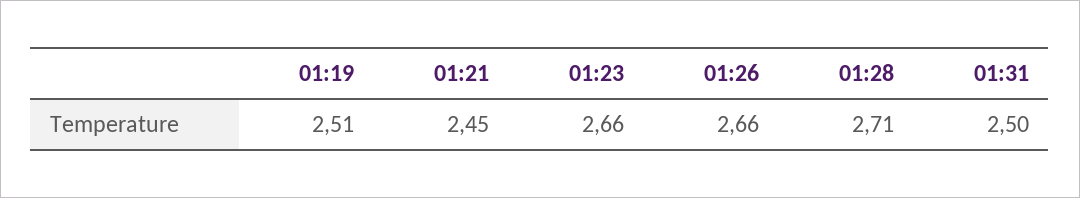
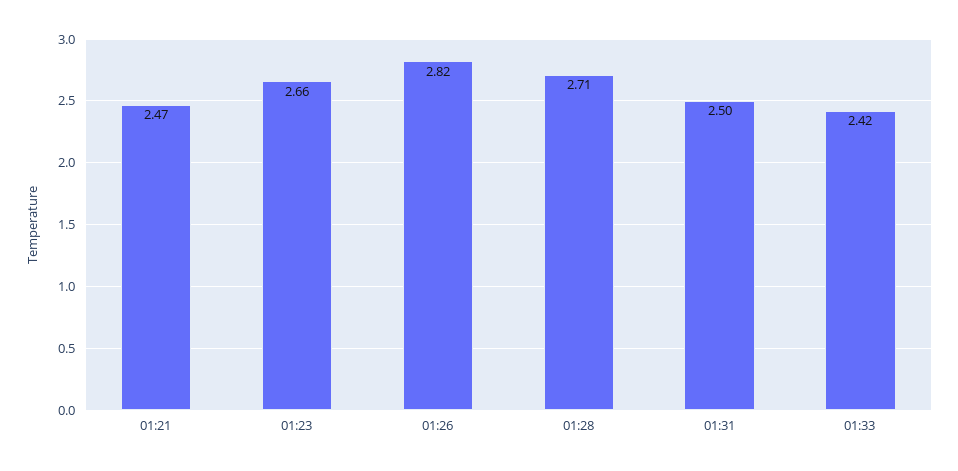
01:19: 2.51 -> none
01:21: 2.45 -> 2.47
01:26: 2.66 -> 2.82
01:33: none -> 2.42

